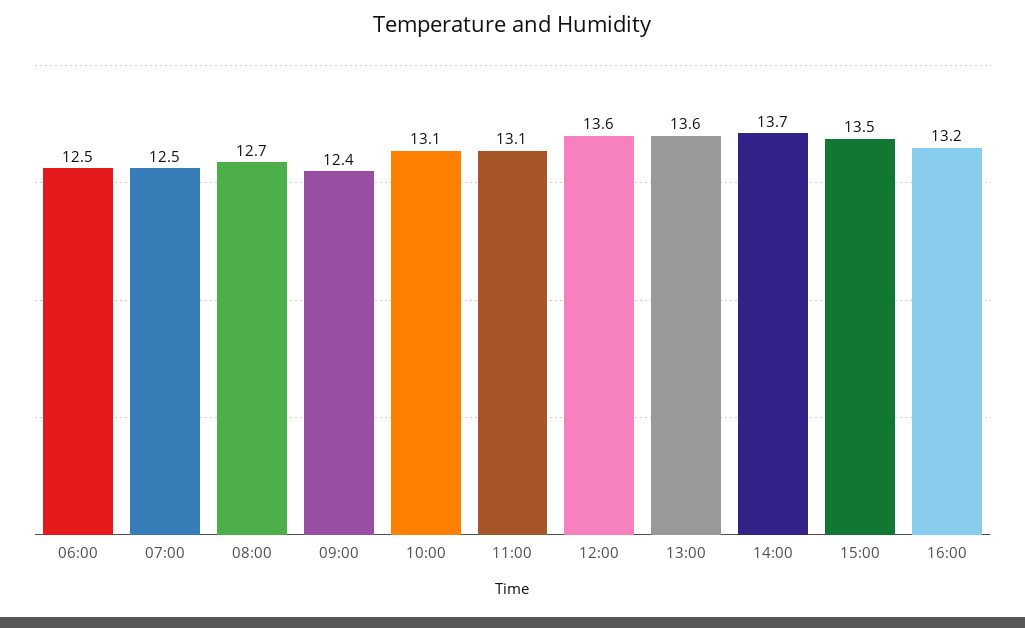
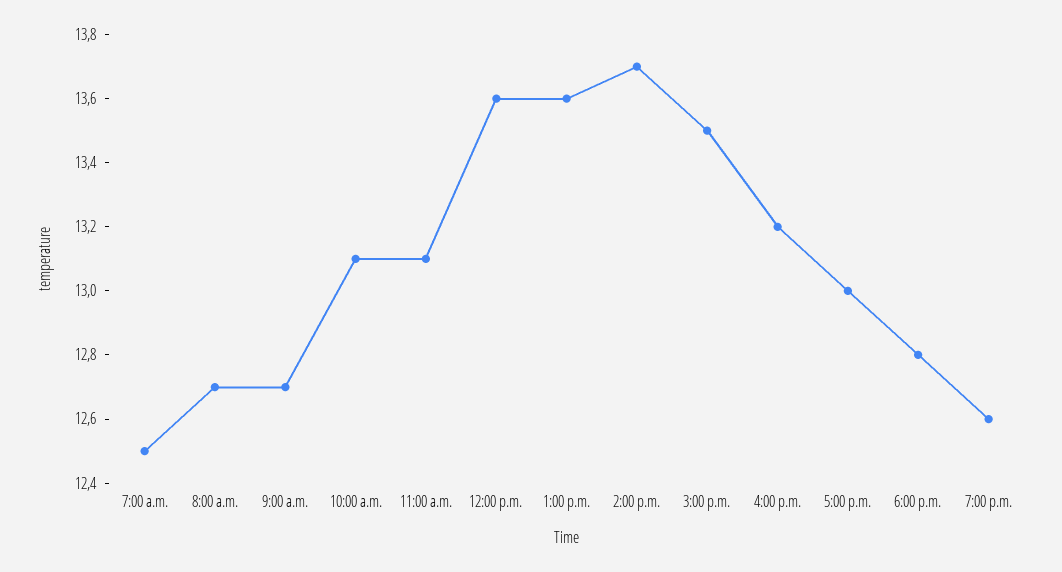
06:00: 12.5 -> none
09:00: 12.4 -> 12.7
5:00 p.m.: none -> 13
6:00 p.m.: none -> 12.8
7:00 p.m.: none -> 12.6

